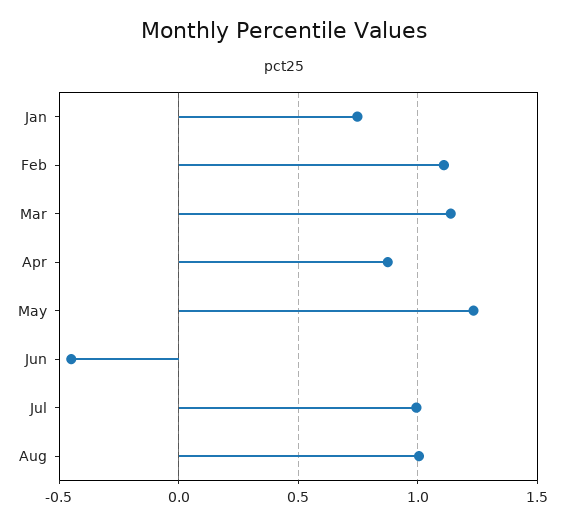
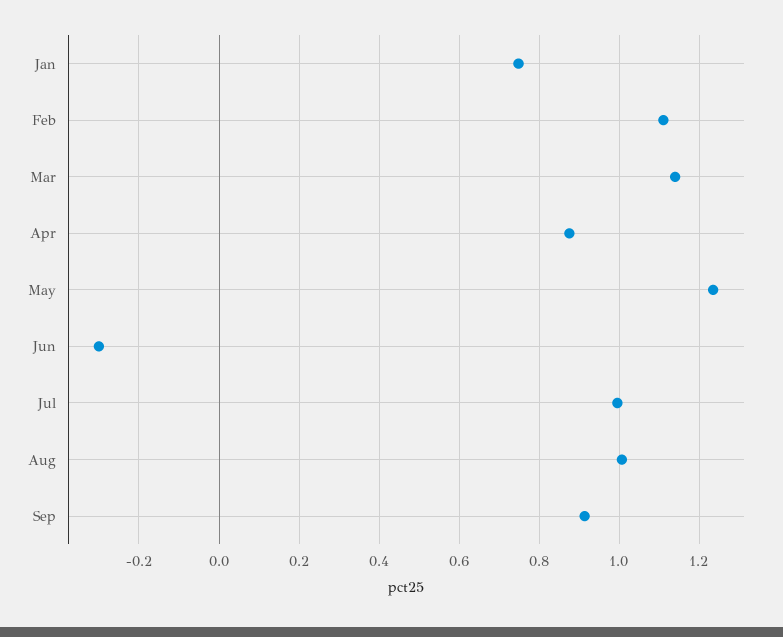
Jun: -0.45 -> -0.3
Sep: none -> 0.92

